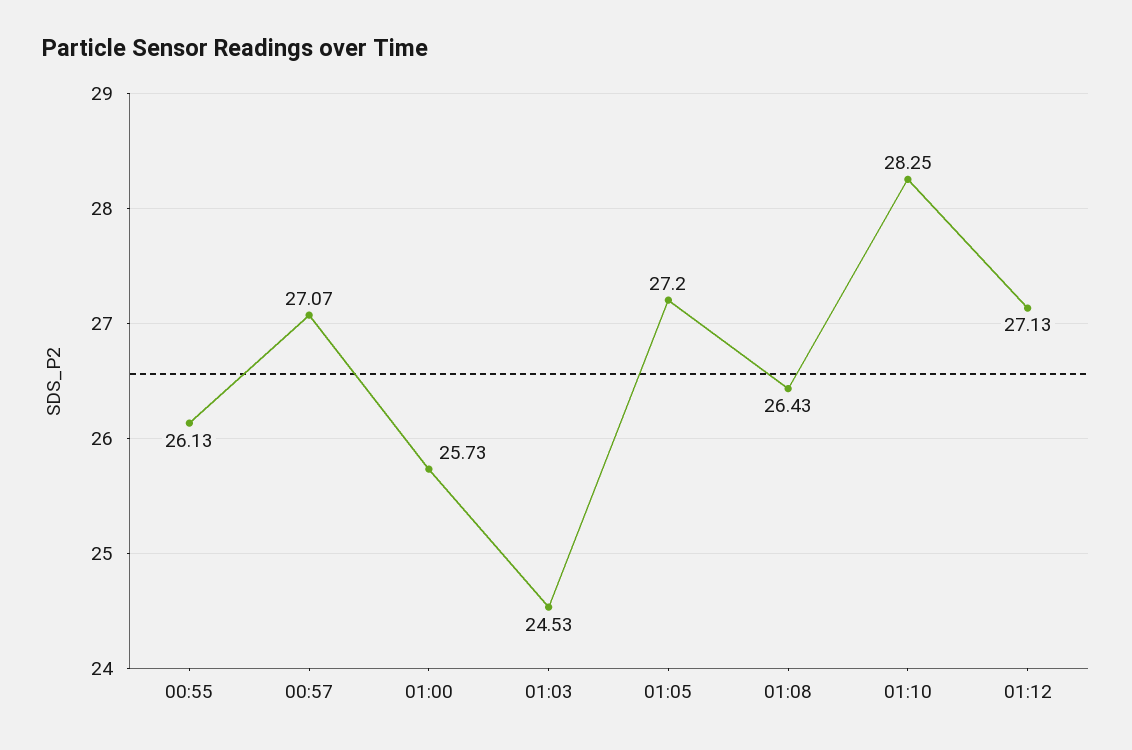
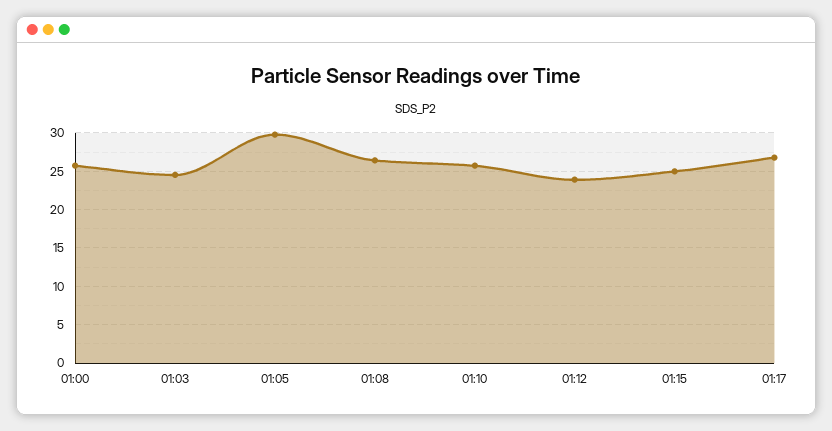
00:55: 26.13 -> none
00:57: 27.07 -> none
01:05: 27.2 -> 30
01:10: 28.25 -> 26
01:12: 27.13 -> 24
01:15: none -> 25
01:17: none -> 27

